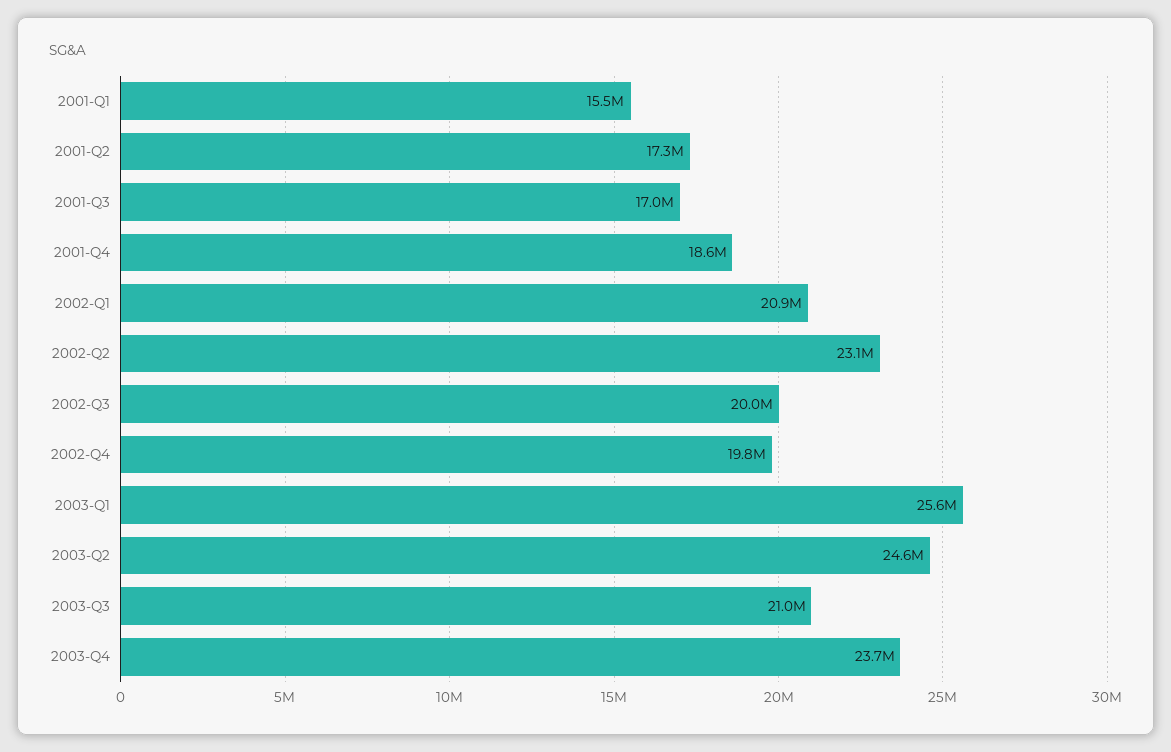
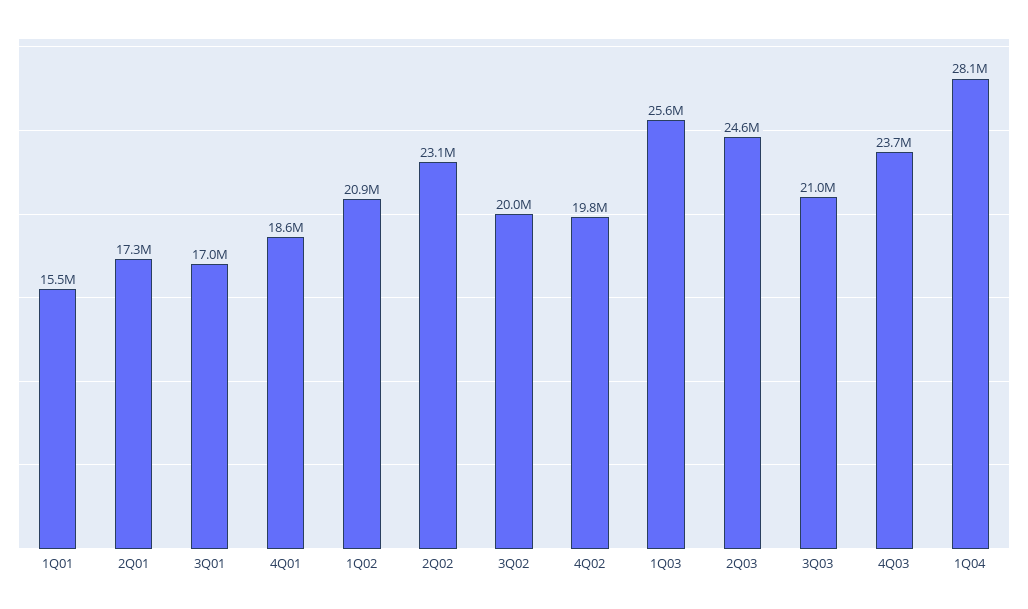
1Q04: none -> 28100000

